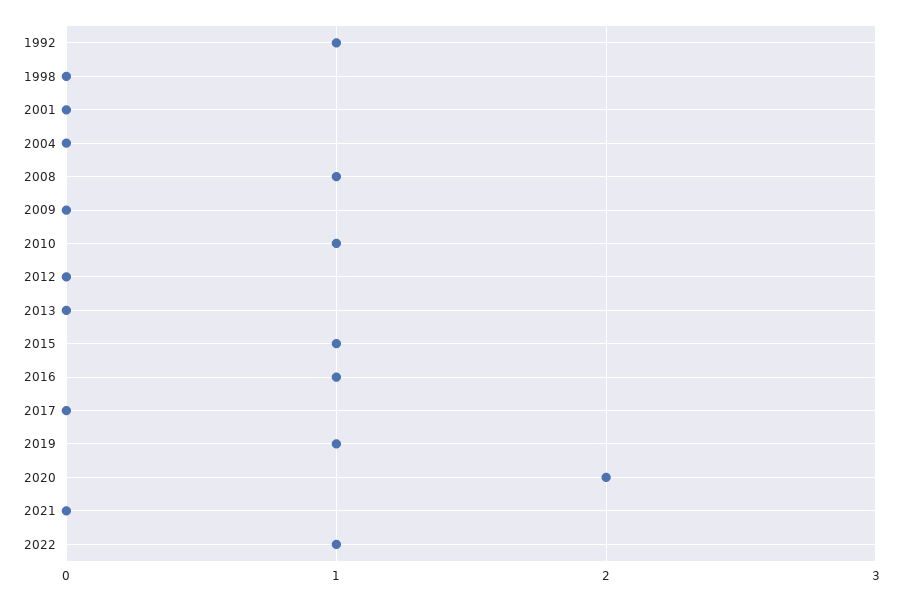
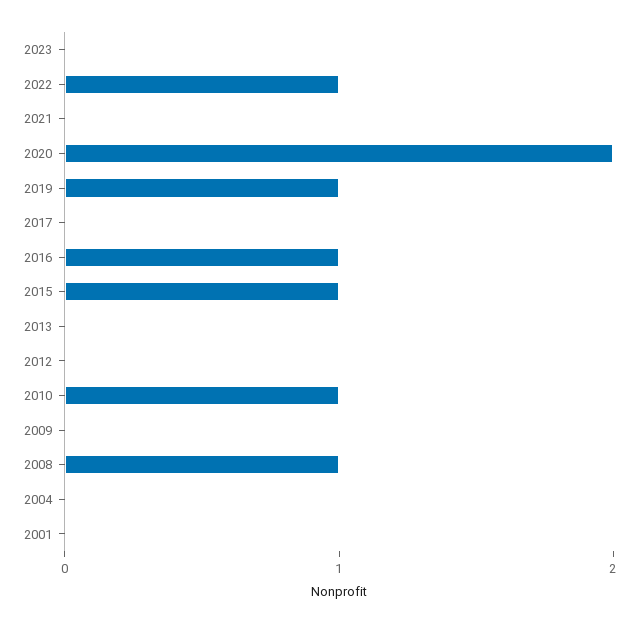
1992: 1 -> none
1998: 0 -> none
2023: none -> 0

